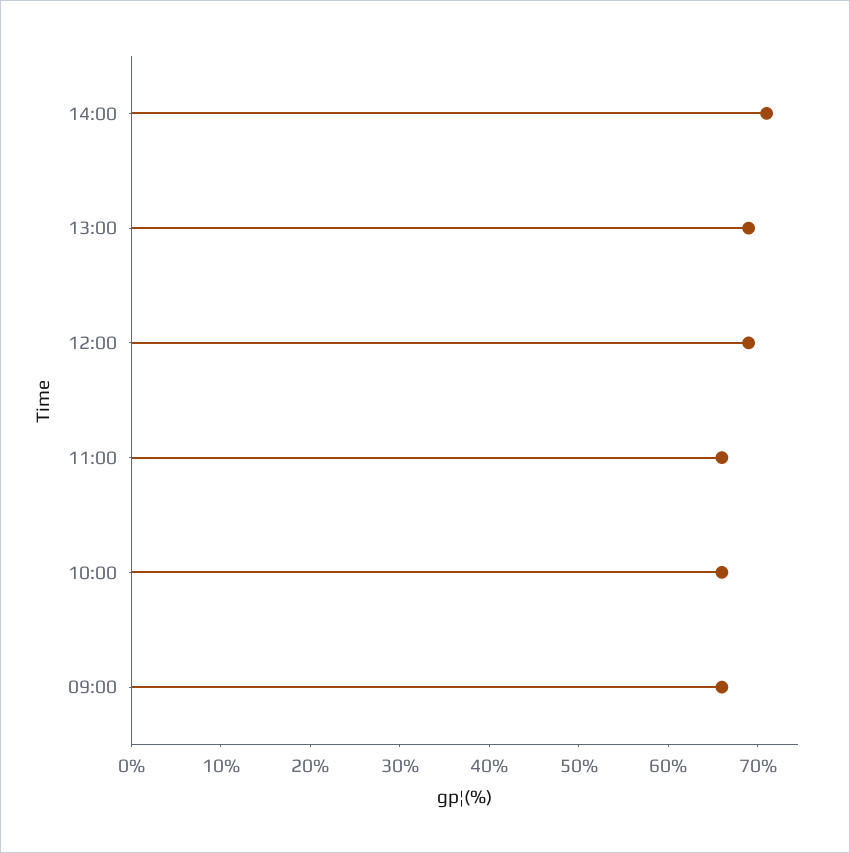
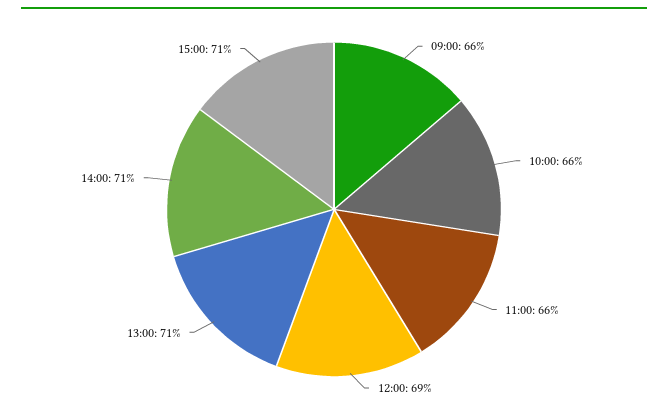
13:00: 69 -> 71
15:00: none -> 71

